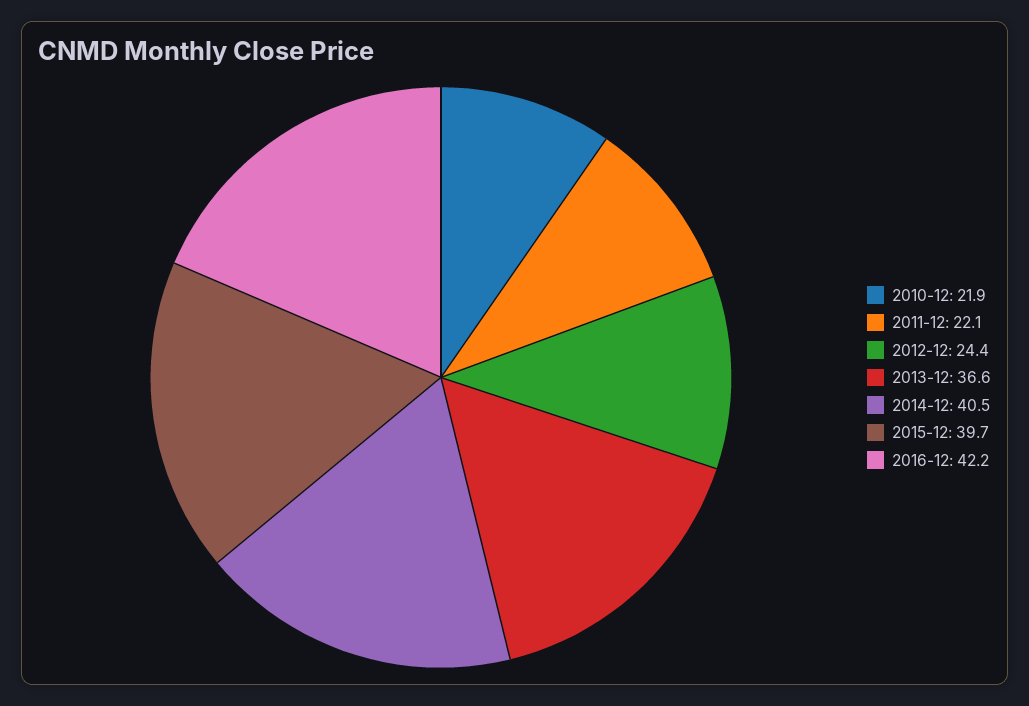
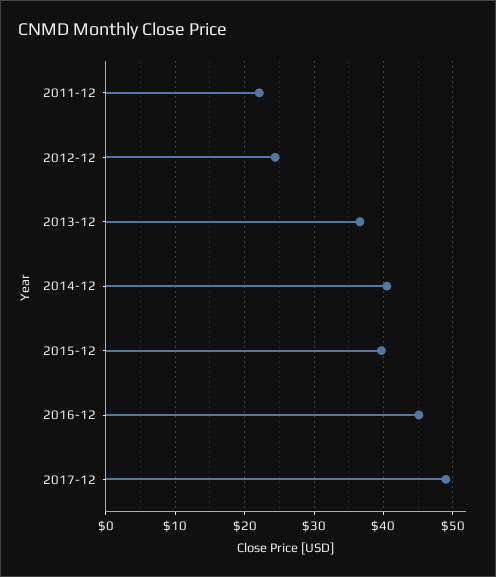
2010-12: 21.9 -> none
2016-12: 42.2 -> 45
2017-12: none -> 49

